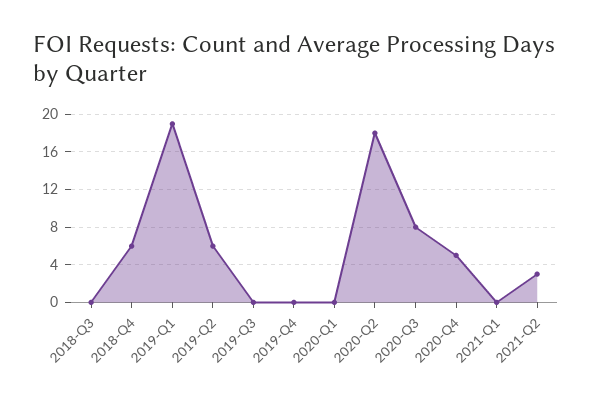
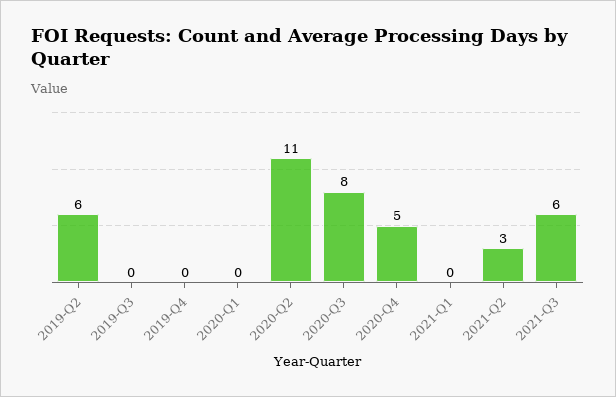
2018-Q3: 0 -> none
2018-Q4: 6 -> none
2019-Q1: 19 -> none
2020-Q2: 18 -> 11
2021-Q3: none -> 6

